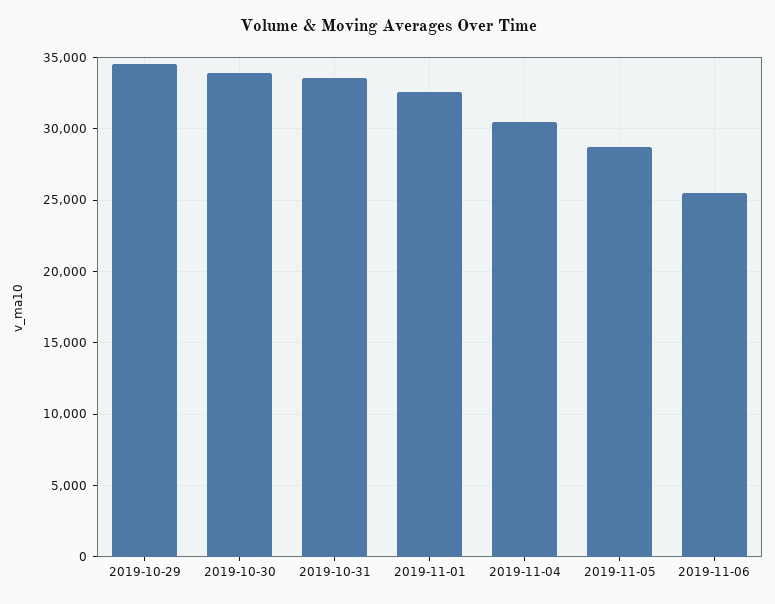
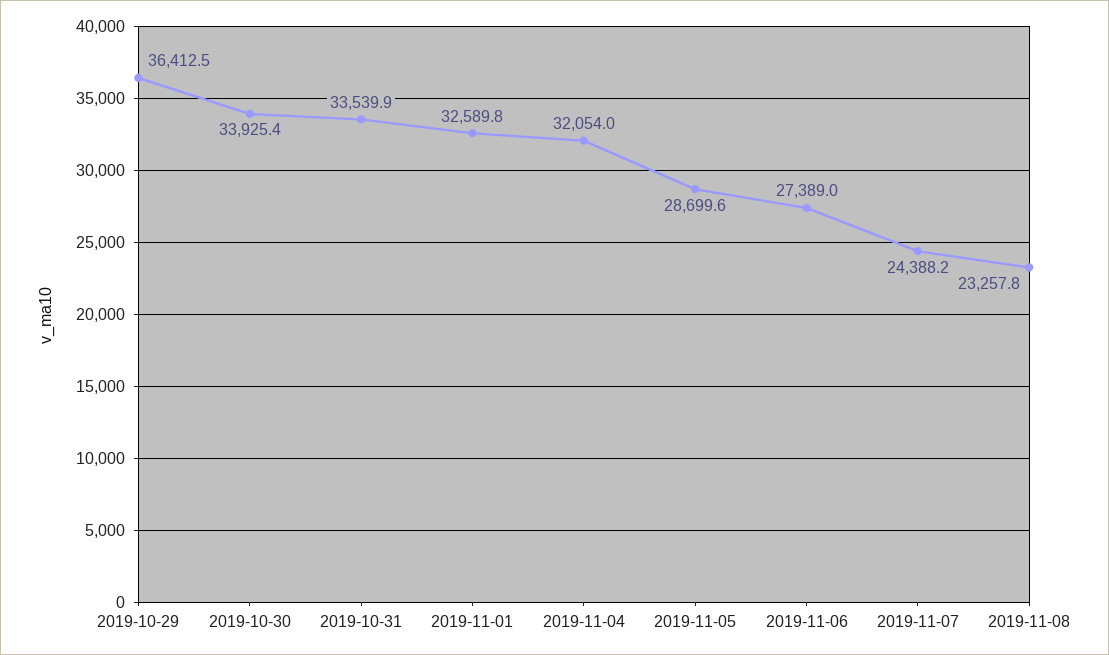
2019-10-29: 34500 -> 36412.5
2019-11-04: 30500 -> 32054
2019-11-06: 25500 -> 27389
2019-11-07: none -> 24388.2
2019-11-08: none -> 23257.8

